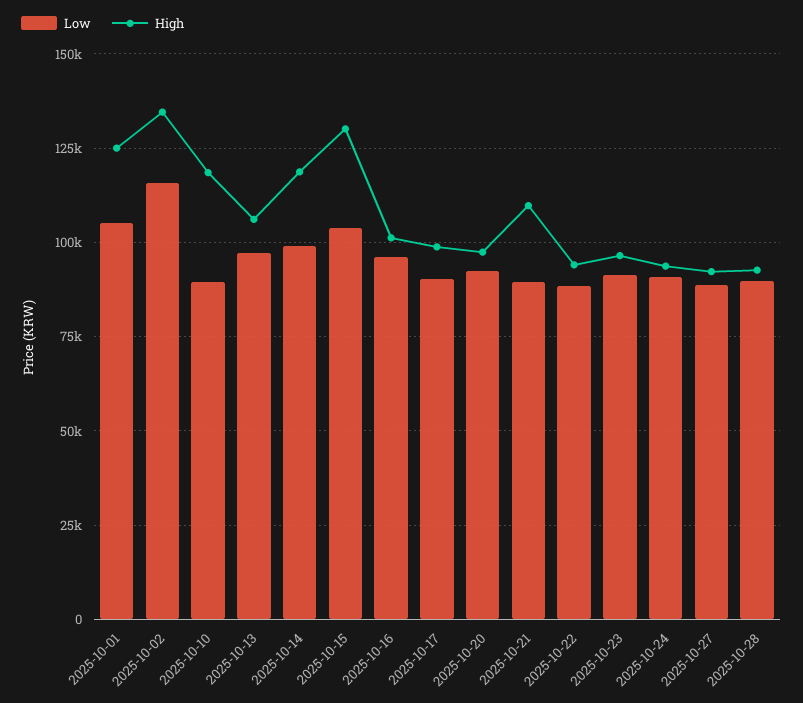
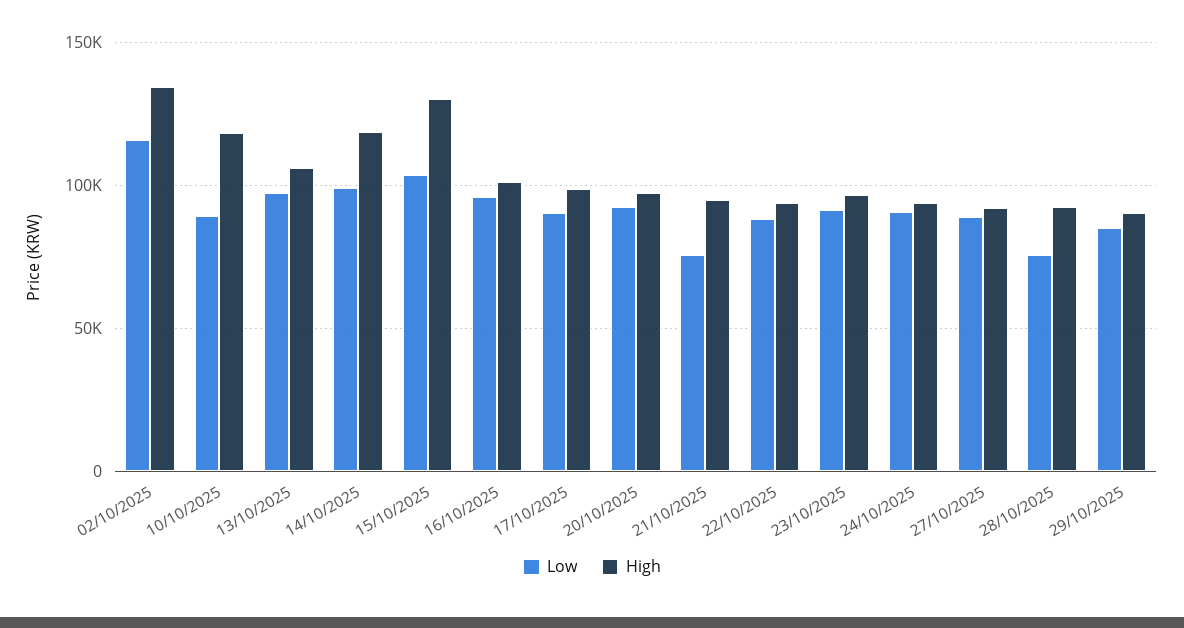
Low, 2025-10-01: 105000 -> none
High, 2025-10-01: 125000 -> none
Low, 2025-10-21: 90000 -> 75000
High, 2025-10-21: 110000 -> 95000
Low, 2025-10-28: 90000 -> 75000
Low, 29/10/2025: none -> 85000
High, 29/10/2025: none -> 90000

